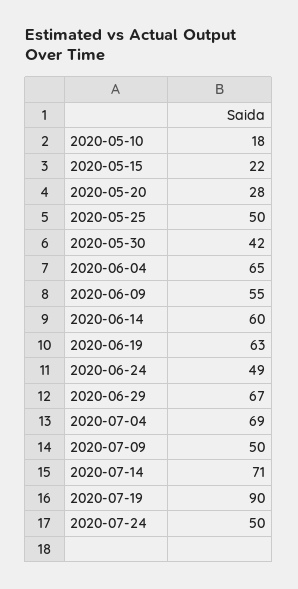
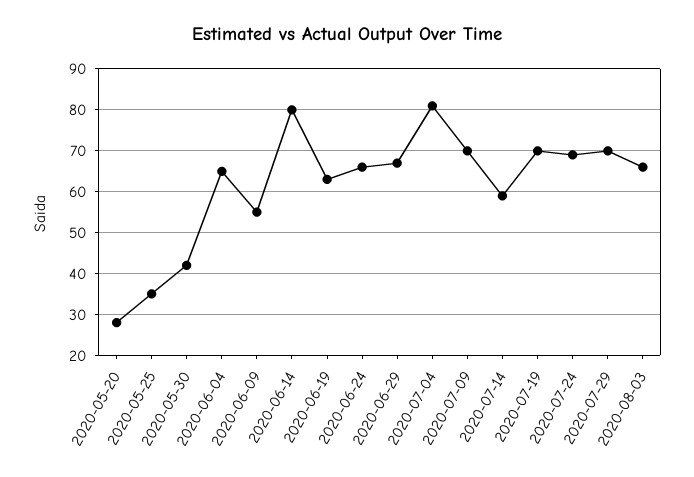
2020-05-10: 18 -> none
2020-05-15: 22 -> none
2020-05-25: 50 -> 35
2020-06-14: 60 -> 80
2020-06-24: 49 -> 65
2020-07-04: 69 -> 80
2020-07-09: 50 -> 70
2020-07-14: 71 -> 60
2020-07-19: 90 -> 70
2020-07-24: 50 -> 70
2020-07-29: none -> 70
2020-08-03: none -> 65

